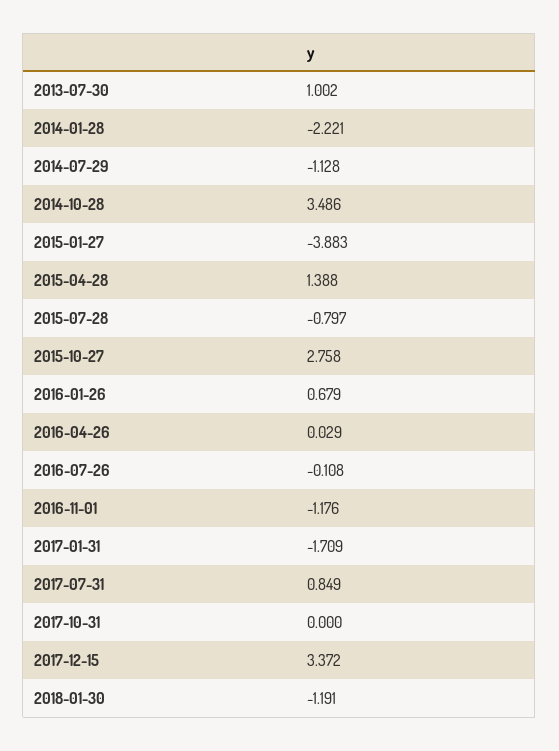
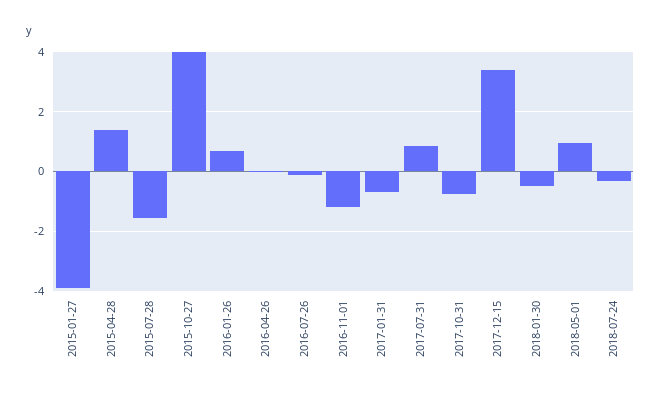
2013-07-30: 1.002 -> none
2014-01-28: -2.221 -> none
2014-07-29: -1.128 -> none
2014-10-28: 3.486 -> none
2015-07-28: -0.797 -> -1.5
2015-10-27: 2.758 -> 4
2017-01-31: -1.709 -> -0.75
2017-10-31: 0 -> -0.75
2018-01-30: -1.191 -> -0.5
2018-05-01: none -> 1
2018-07-24: none -> -0.25

